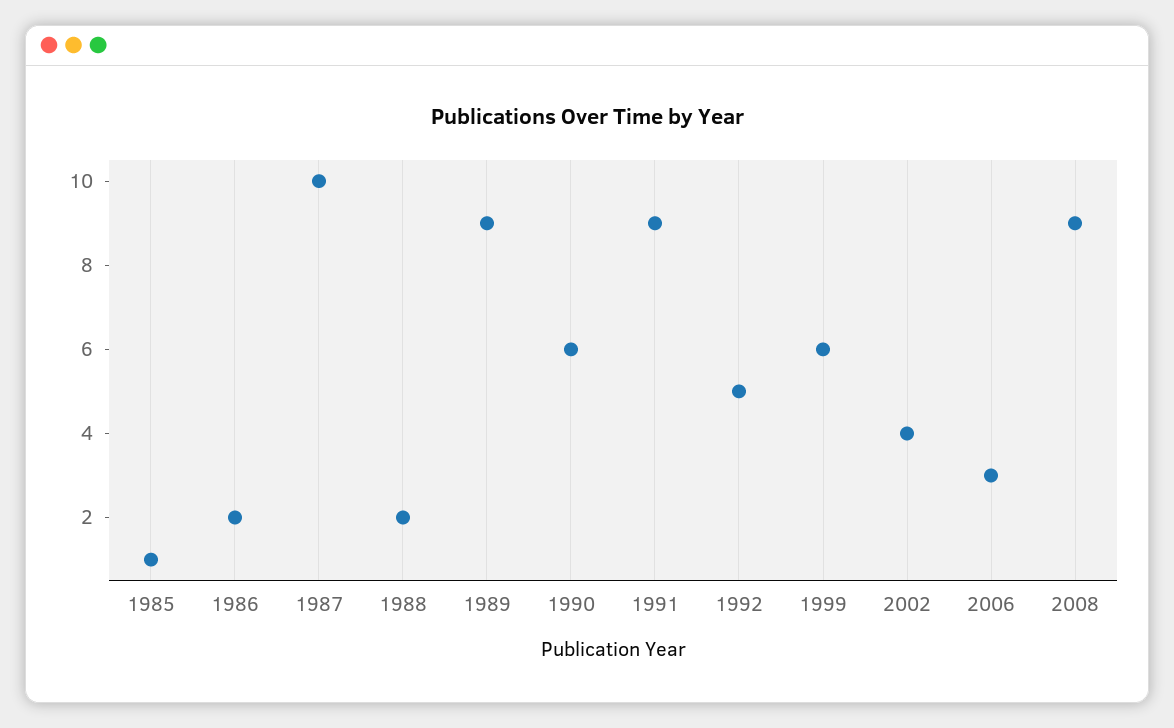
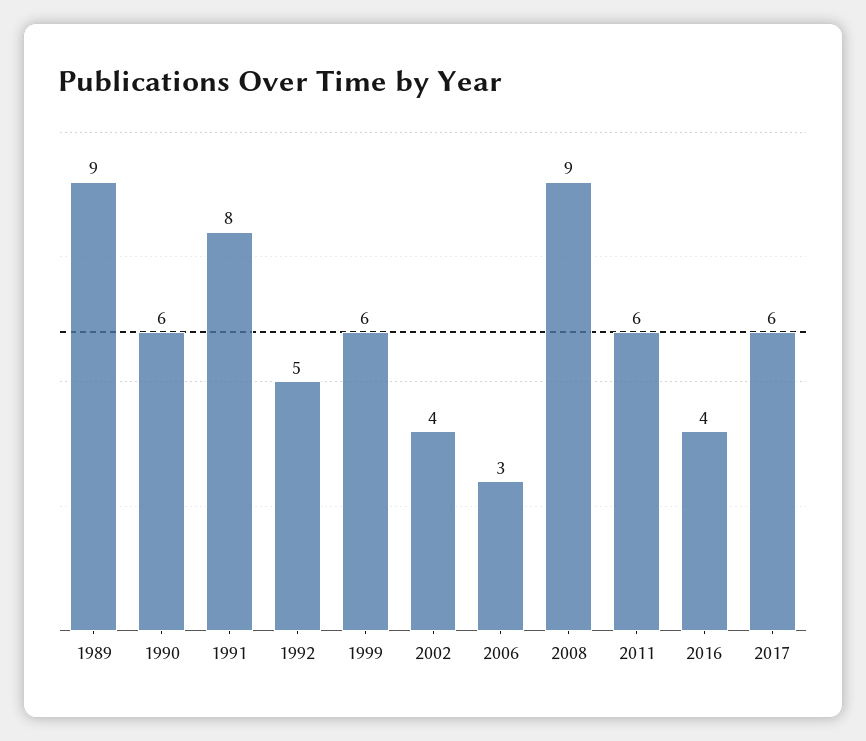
1985: 1 -> none
1986: 2 -> none
1987: 10 -> none
1988: 2 -> none
1991: 9 -> 8
2011: none -> 6
2016: none -> 4
2017: none -> 6

